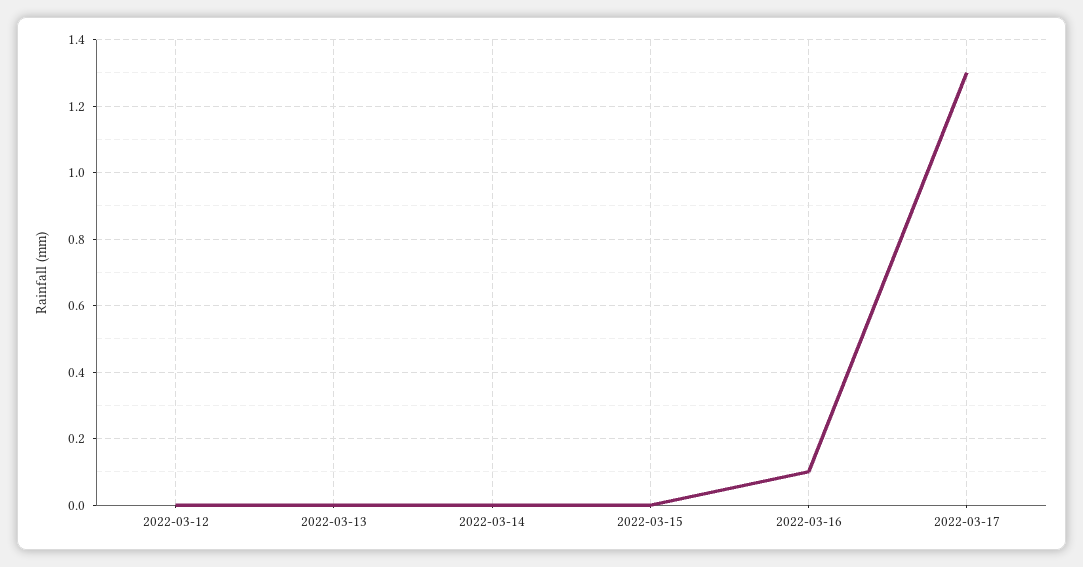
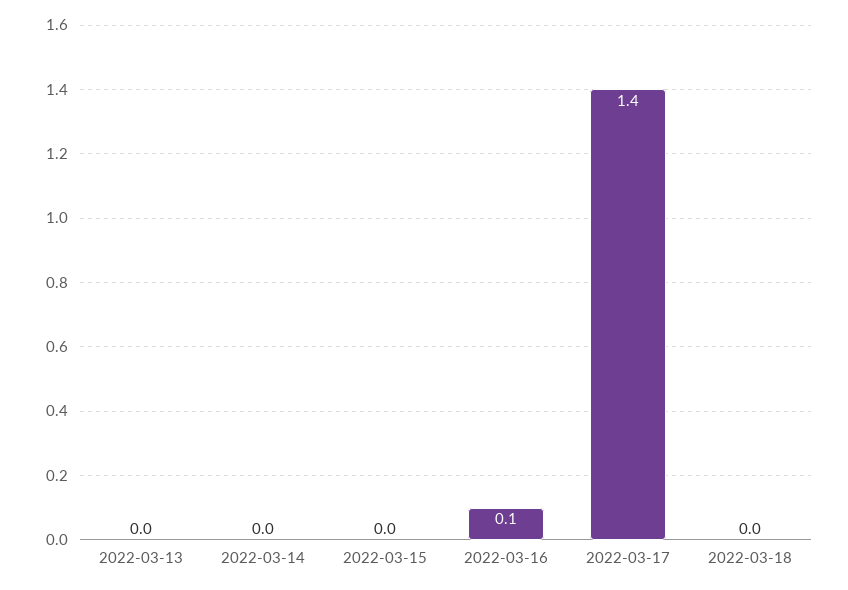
2022-03-12: 0 -> none
2022-03-17: 1.3 -> 1.4
2022-03-18: none -> 0

